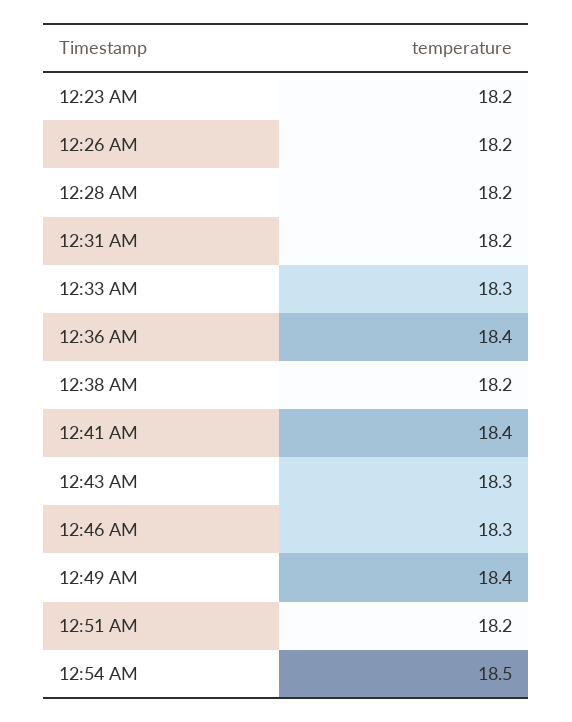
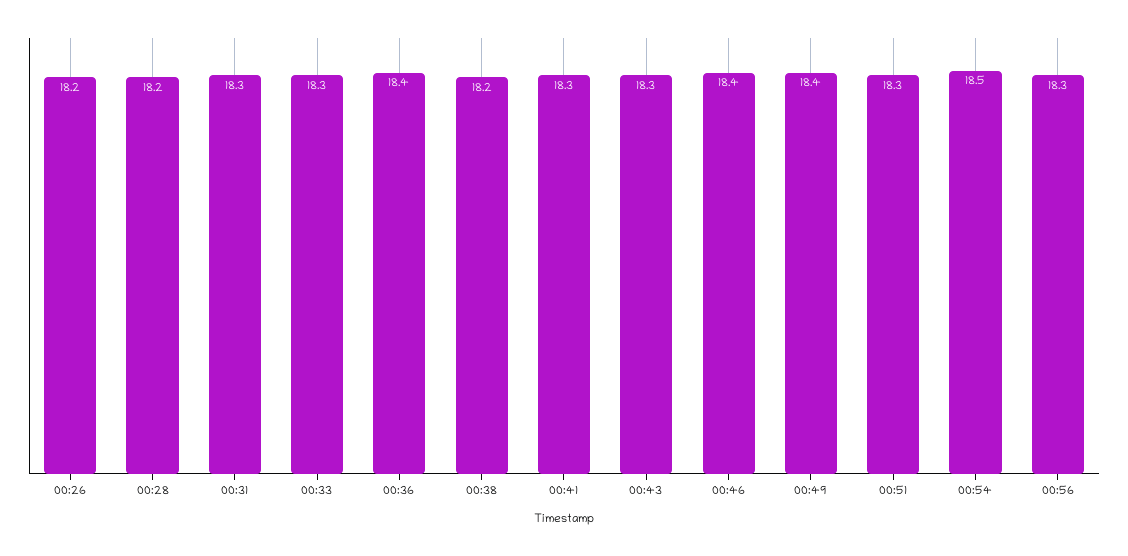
12:23 AM: 18.2 -> none
12:31 AM: 18.2 -> 18.3
12:41 AM: 18.4 -> 18.3
12:46 AM: 18.3 -> 18.4
12:51 AM: 18.2 -> 18.3
00:56: none -> 18.3

